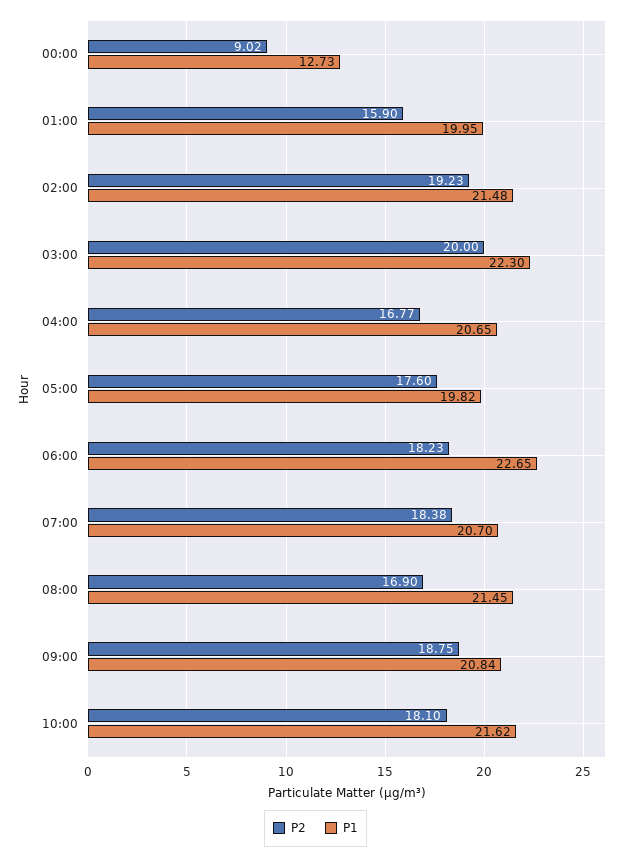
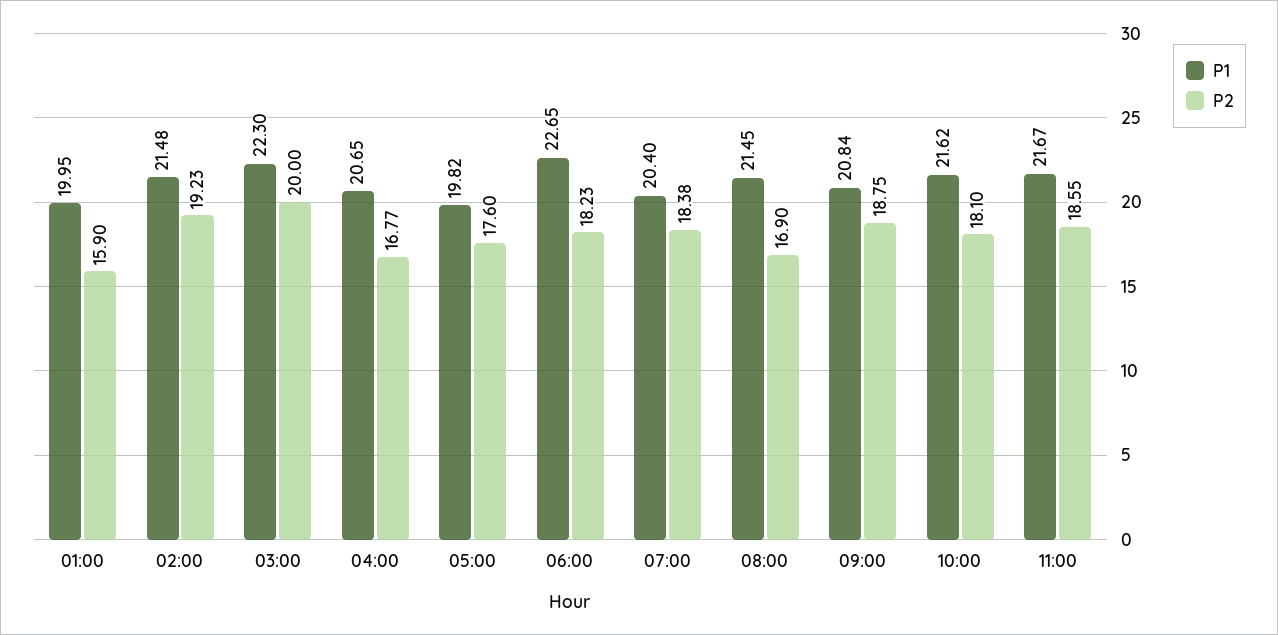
P2, 00:00: 9.02 -> none
P1, 00:00: 12.73 -> none
P1, 07:00: 20.7 -> 20.4
P1, 11:00: none -> 21.67
P2, 11:00: none -> 18.55

